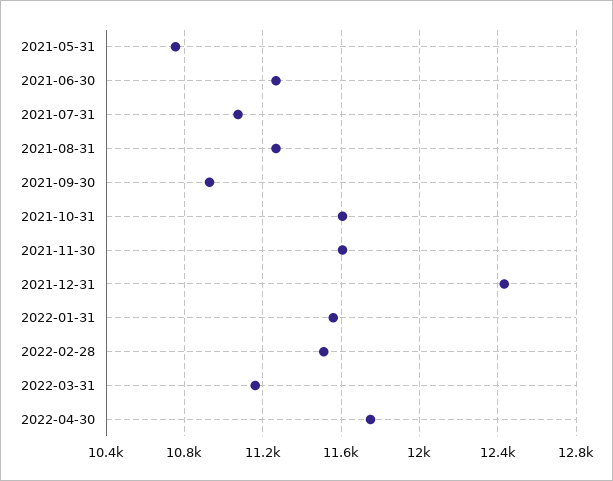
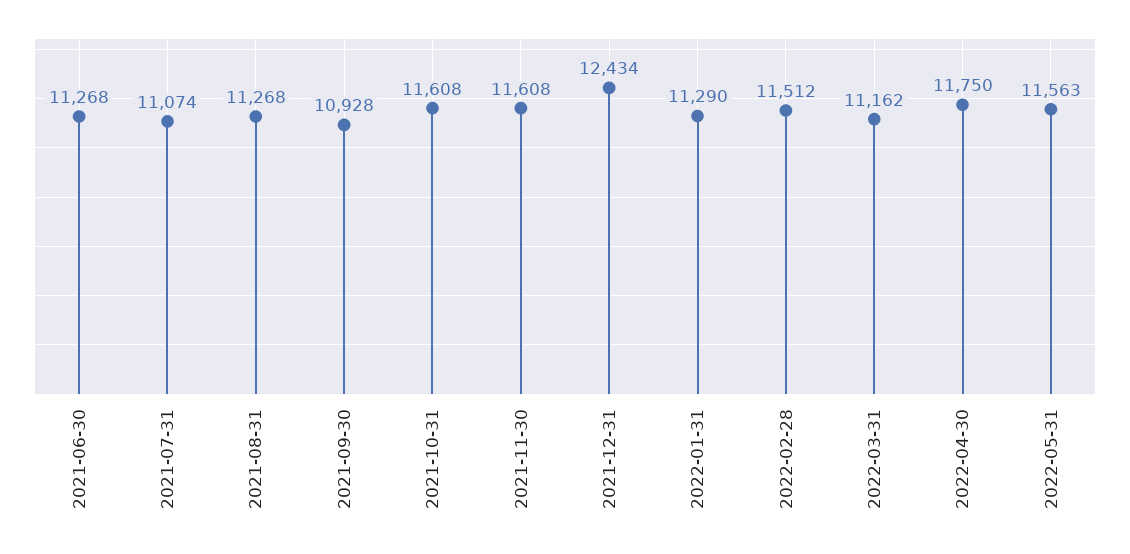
2021-05-31: 10750 -> none
2022-01-31: 11550 -> 11290
2022-05-31: none -> 11563

